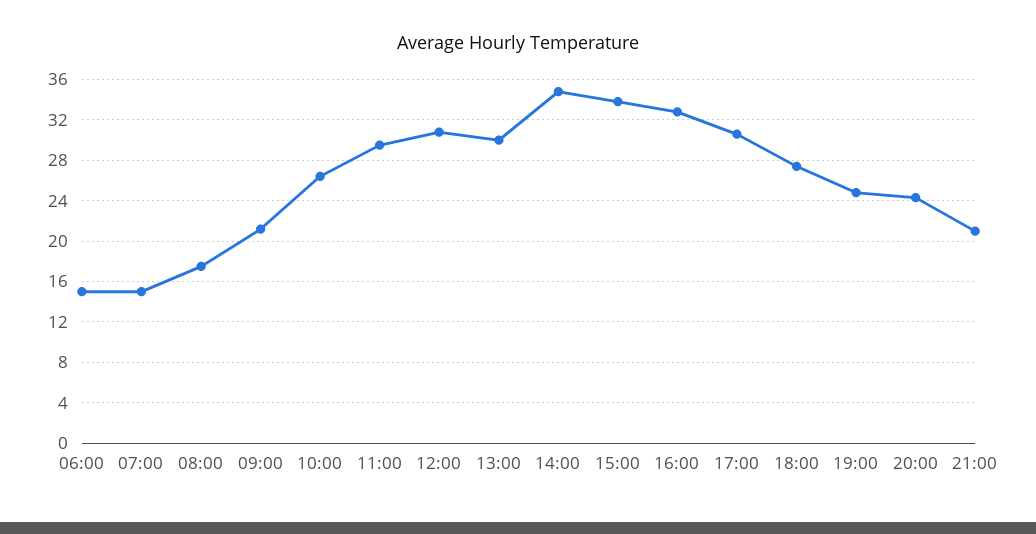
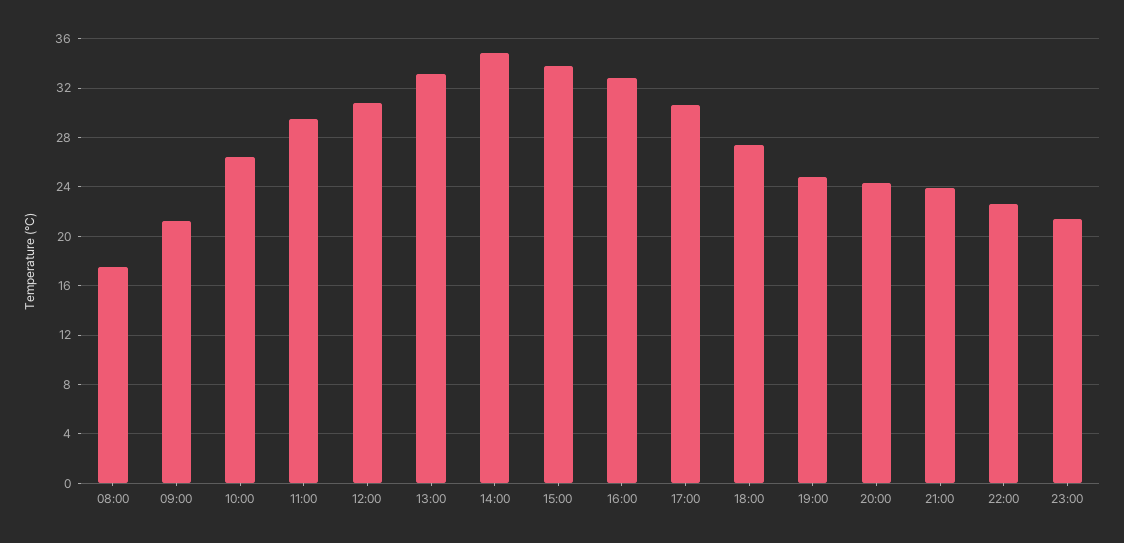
06:00: 15 -> none
07:00: 15 -> none
13:00: 30 -> 33
21:00: 21 -> 24
22:00: none -> 22.5
23:00: none -> 21.5

